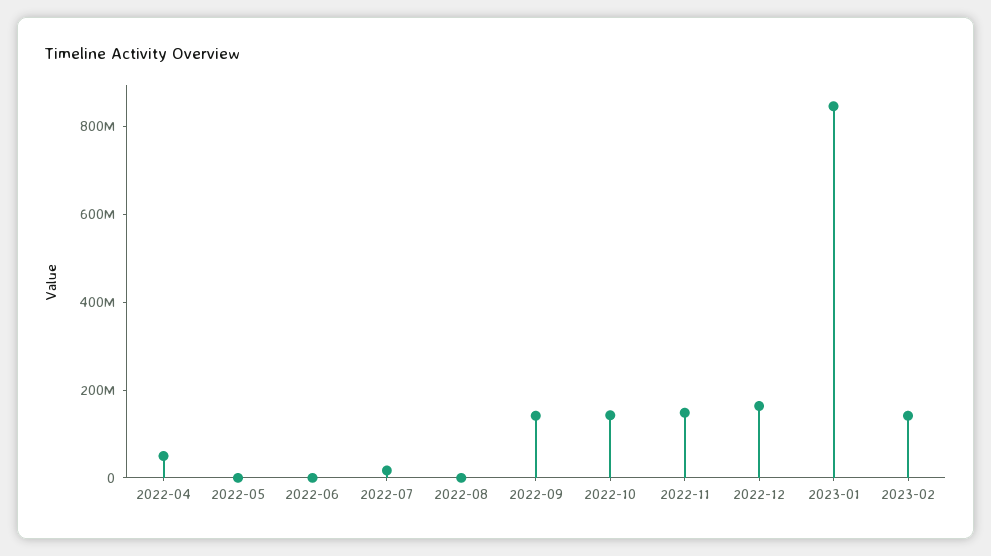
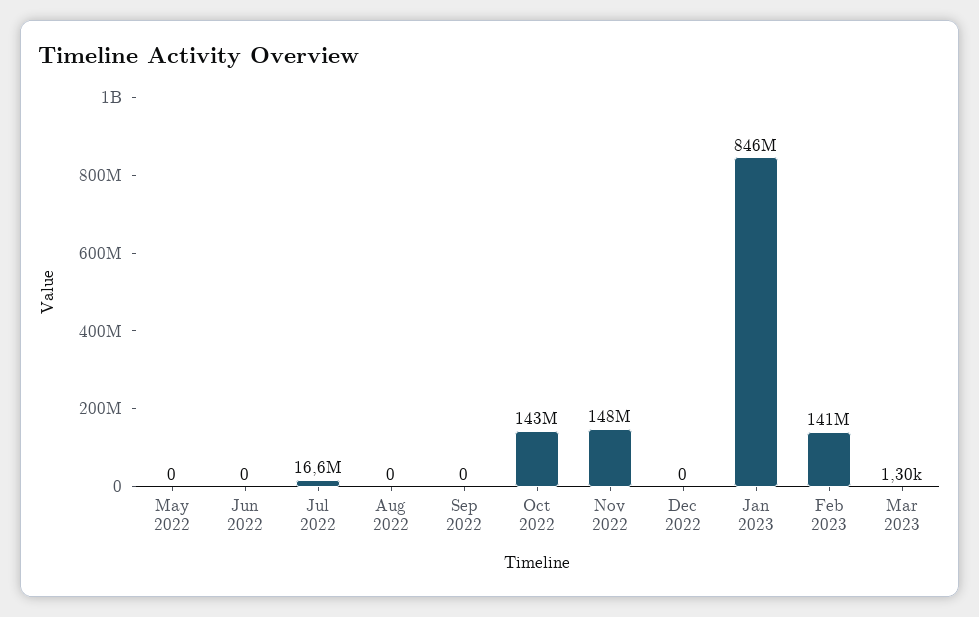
2022-04: 50000000 -> none
2022-09: 150000000 -> 0
2022-12: 150000000 -> 0
Mar 2023: none -> 1300

